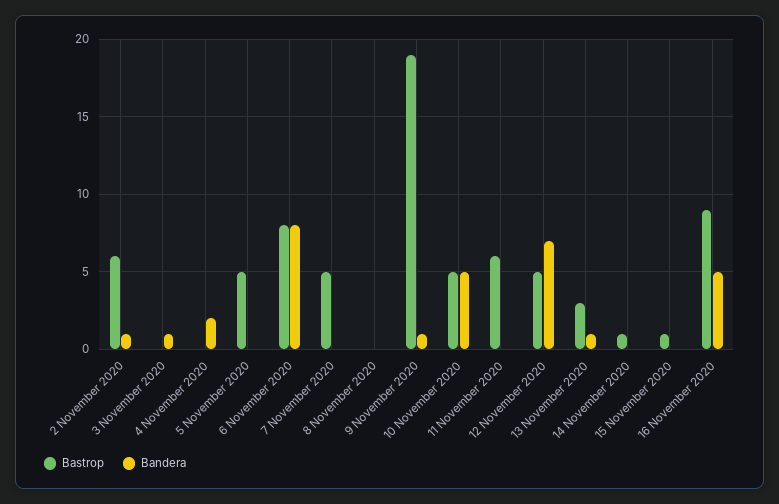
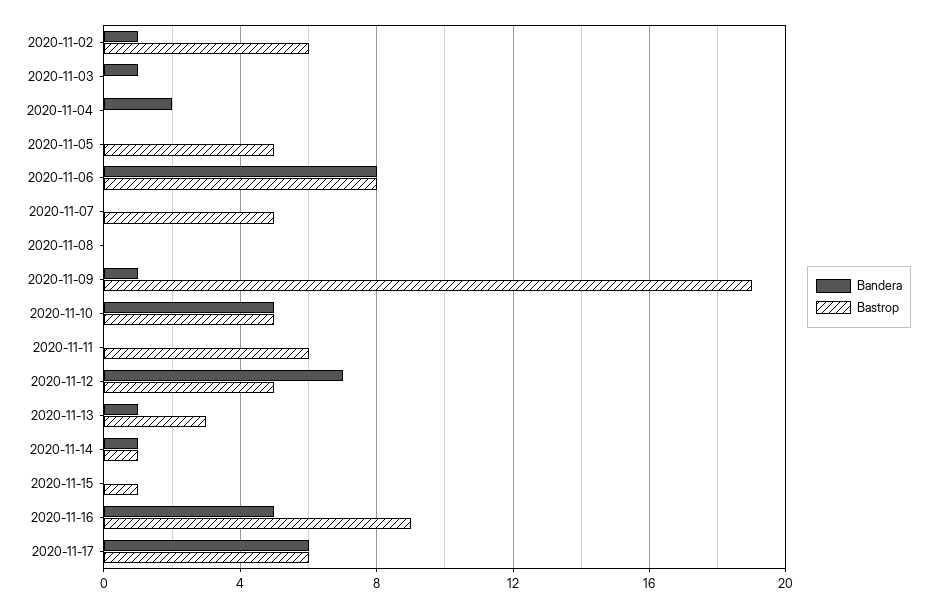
Bandera, 14 November 2020: 0 -> 1
Bandera, 2020-11-17: none -> 6
Bastrop, 2020-11-17: none -> 6

